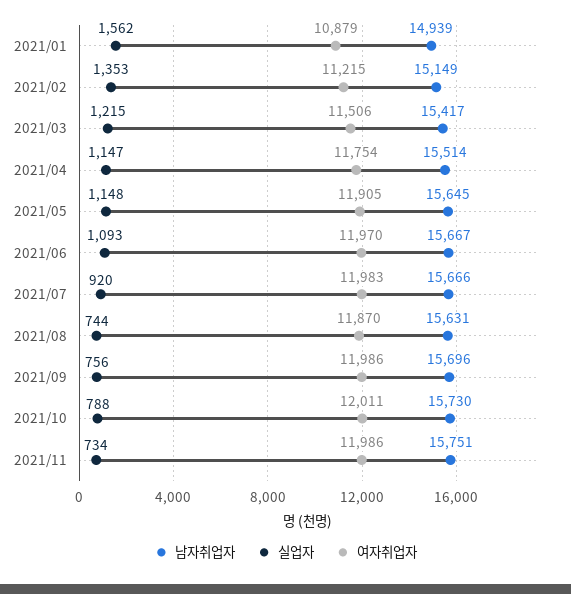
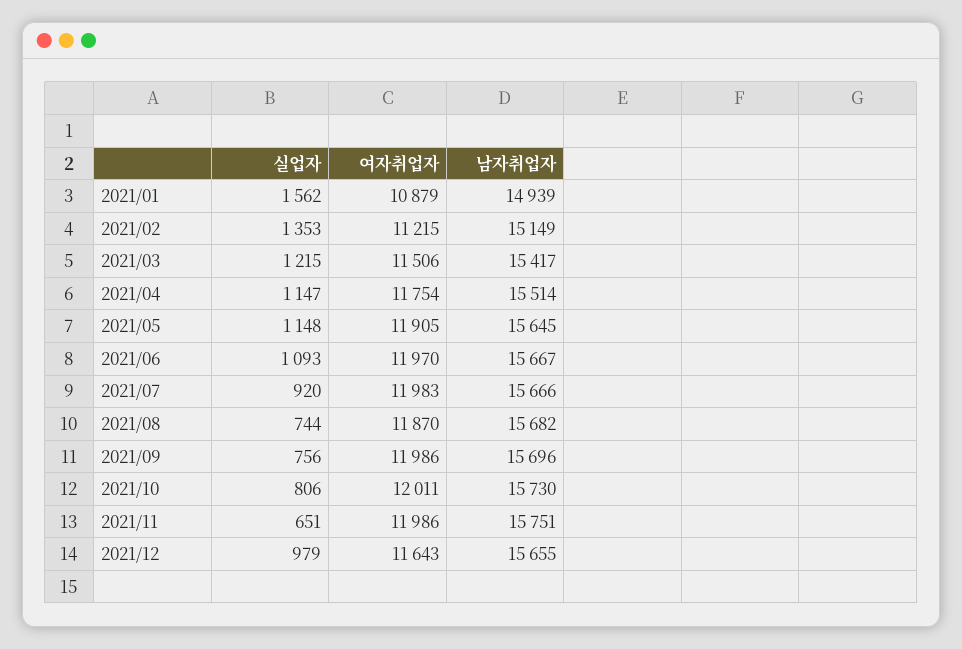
남자취업자, 2021/08: 15631 -> 15682
실업자, 2021/10: 788 -> 806
실업자, 2021/11: 734 -> 651
실업자, 2021/12: none -> 979
여자취업자, 2021/12: none -> 11643
남자취업자, 2021/12: none -> 15655

